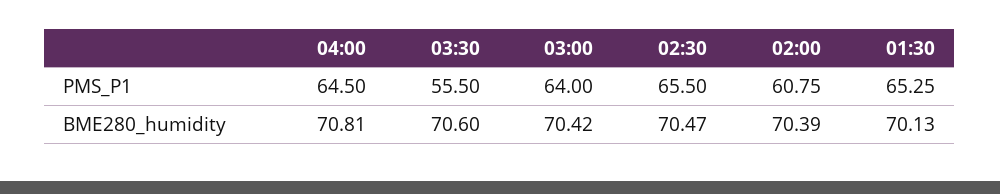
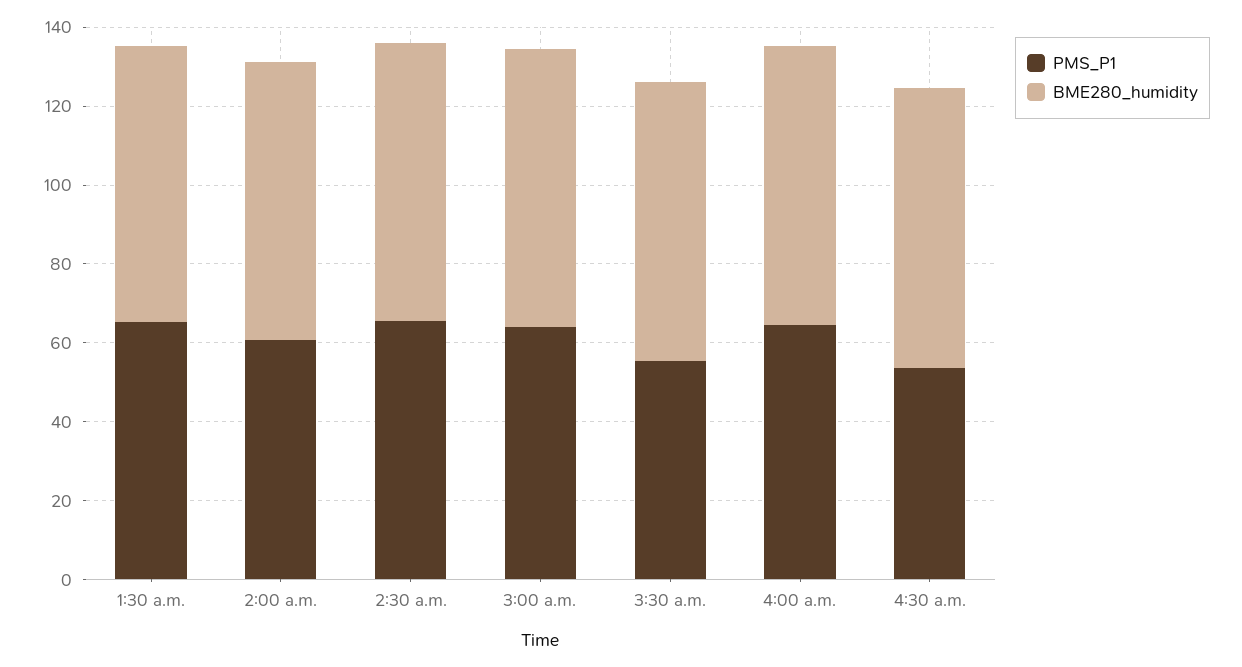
PMS_P1, 4:30 a.m.: none -> 55
BME280_humidity, 4:30 a.m.: none -> 70

